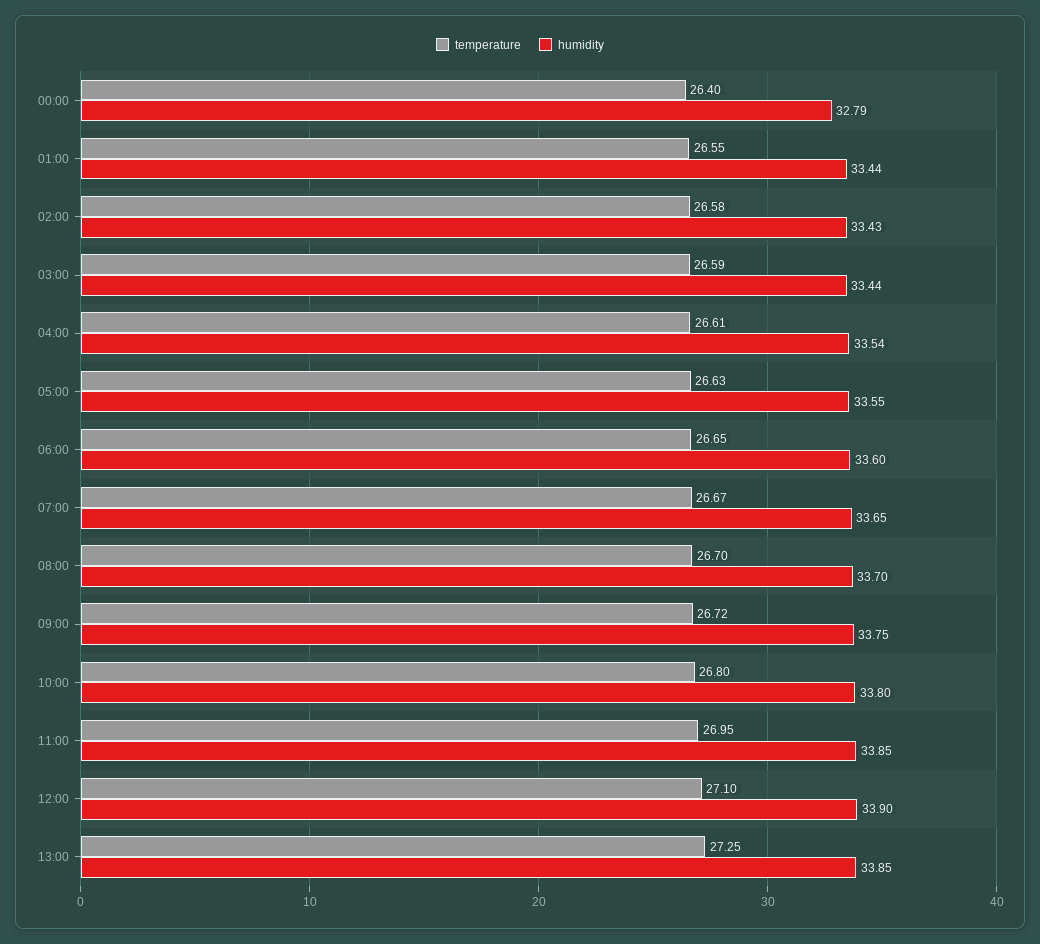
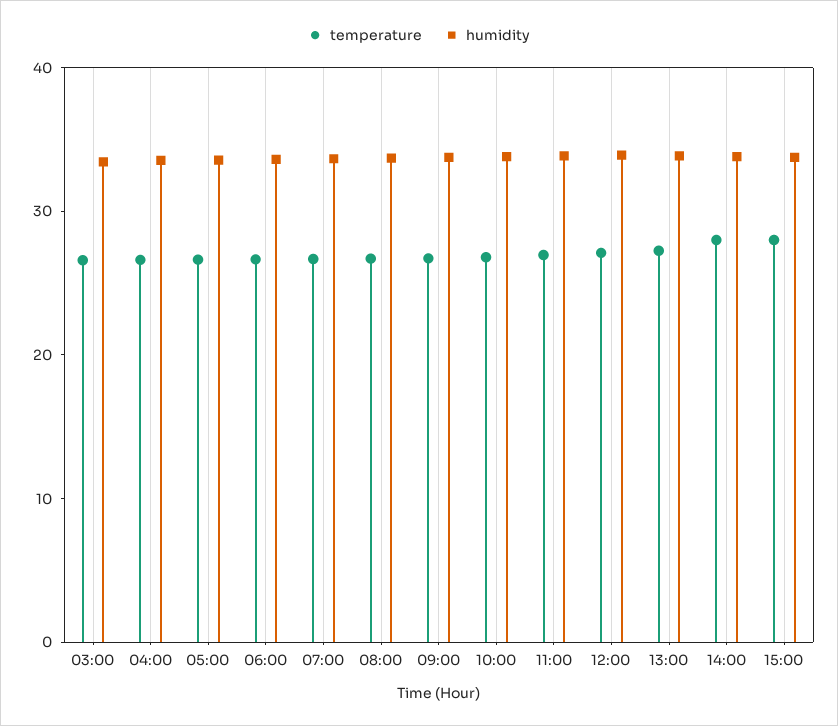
temperature, 00:00: 26.4 -> none
humidity, 00:00: 32.79 -> none
temperature, 01:00: 26.55 -> none
humidity, 01:00: 33.44 -> none
temperature, 02:00: 26.58 -> none
humidity, 02:00: 33.43 -> none
temperature, 14:00: none -> 28
humidity, 14:00: none -> 34
temperature, 15:00: none -> 28
humidity, 15:00: none -> 34

